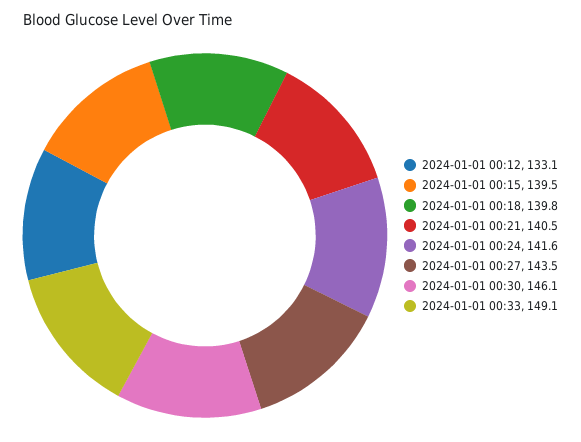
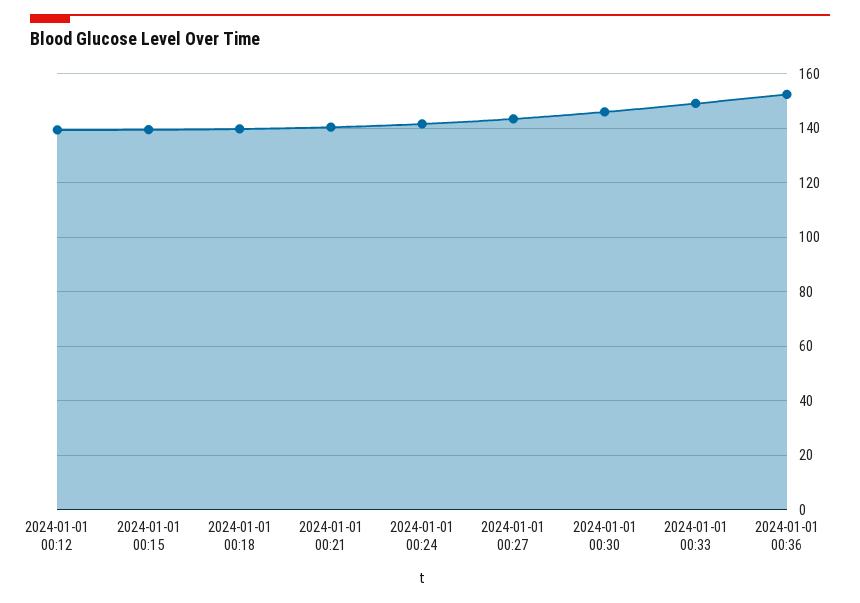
2024-01-01 00:12: 133.1 -> 140
2024-01-01 00:36: none -> 152.5

